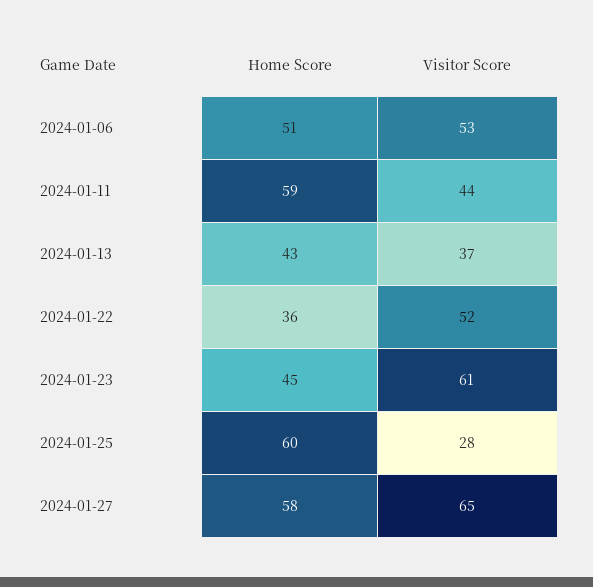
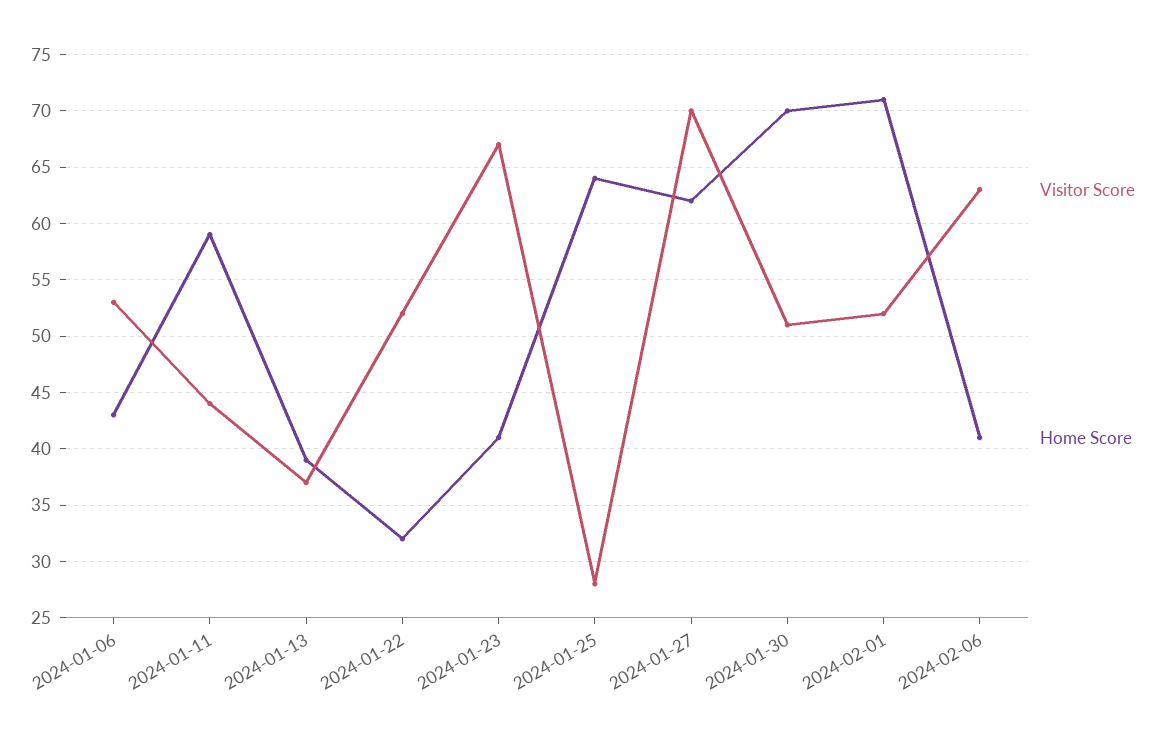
Home Score, 2024-01-06: 51 -> 43
Home Score, 2024-01-13: 43 -> 39
Home Score, 2024-01-22: 36 -> 32
Home Score, 2024-01-23: 45 -> 41
Visitor Score, 2024-01-23: 61 -> 67
Home Score, 2024-01-25: 60 -> 64
Home Score, 2024-01-27: 58 -> 62
Visitor Score, 2024-01-27: 65 -> 70
Visitor Score, 2024-01-30: none -> 51
Home Score, 2024-01-30: none -> 70
Visitor Score, 2024-02-01: none -> 52
Home Score, 2024-02-01: none -> 71
Visitor Score, 2024-02-06: none -> 63
Home Score, 2024-02-06: none -> 41

